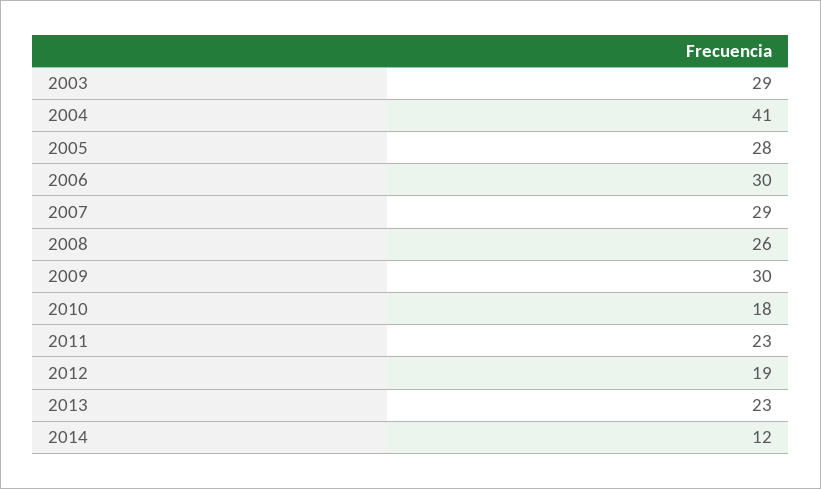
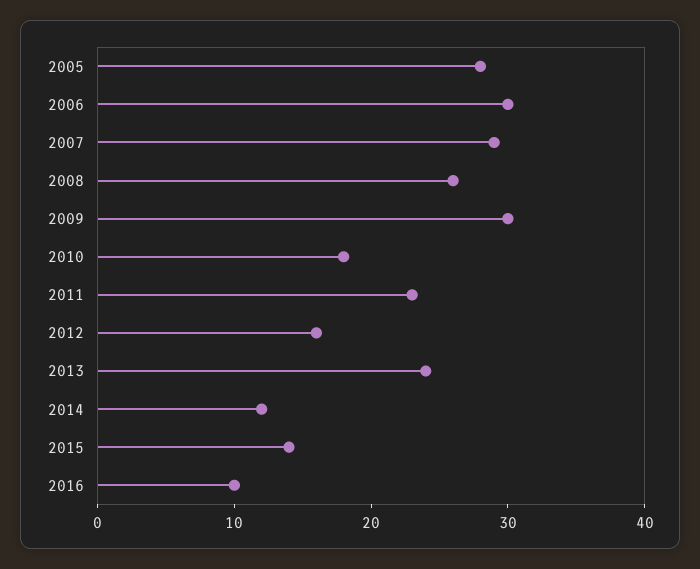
2003: 29 -> none
2004: 41 -> none
2012: 19 -> 16
2013: 23 -> 24
2015: none -> 14
2016: none -> 10

